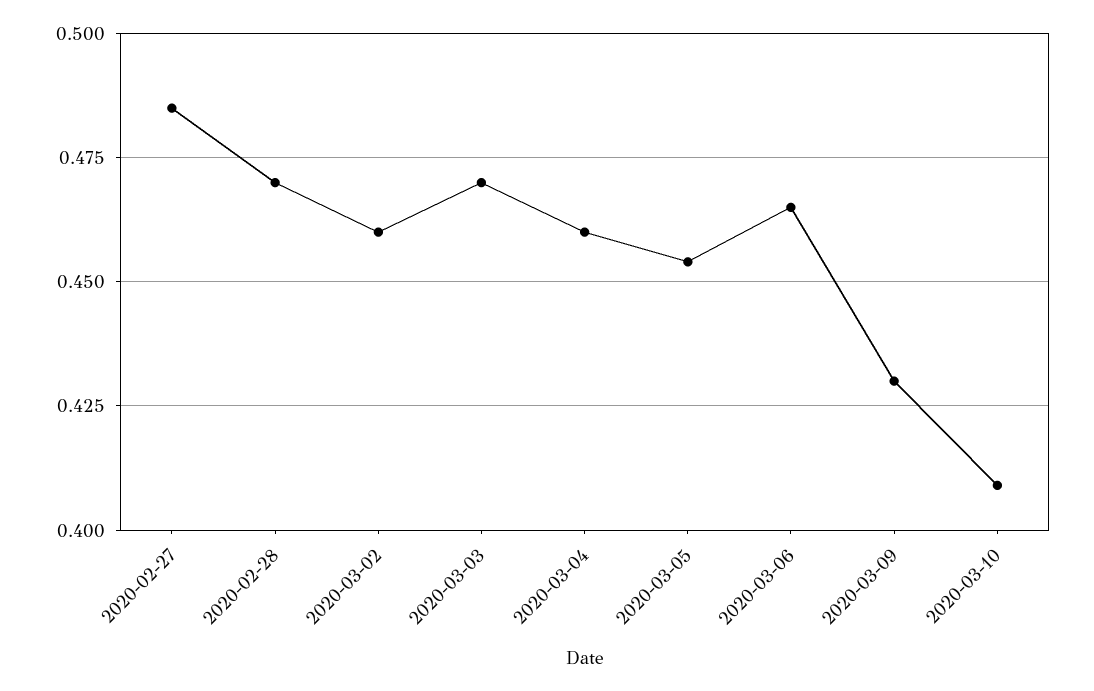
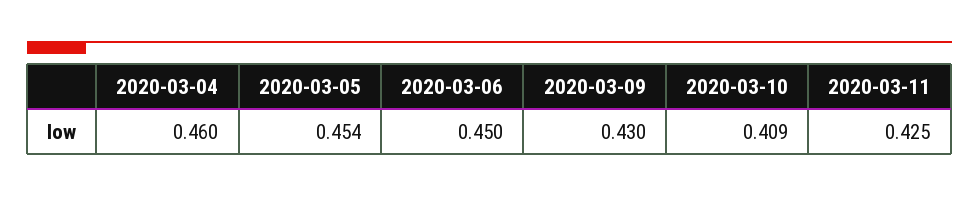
2020-02-27: 0.485 -> none
2020-02-28: 0.47 -> none
2020-03-02: 0.46 -> none
2020-03-03: 0.47 -> none
2020-03-06: 0.465 -> 0.45
2020-03-11: none -> 0.425

